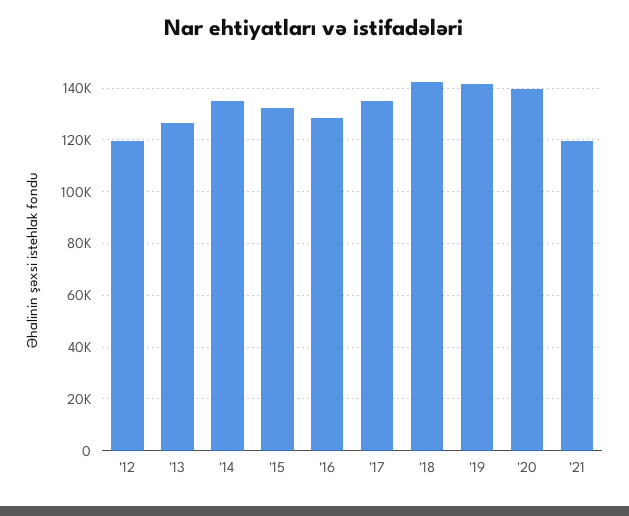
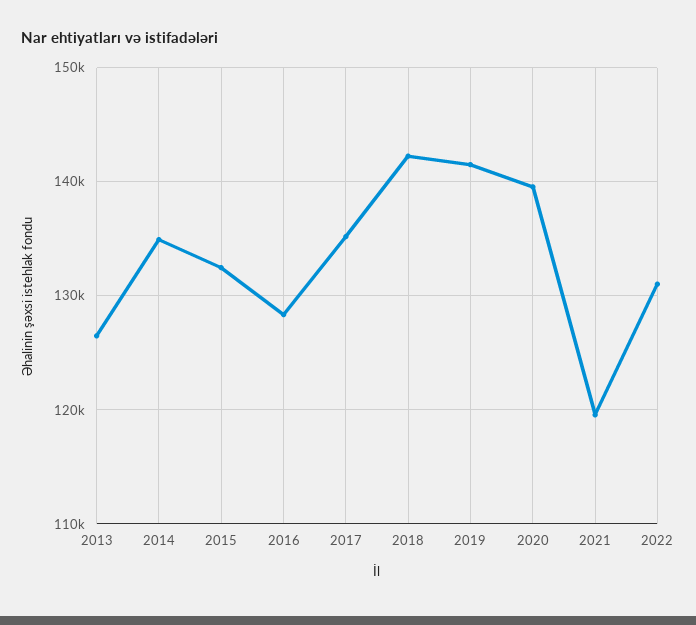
'12: 120000 -> none
2022: none -> 131000

